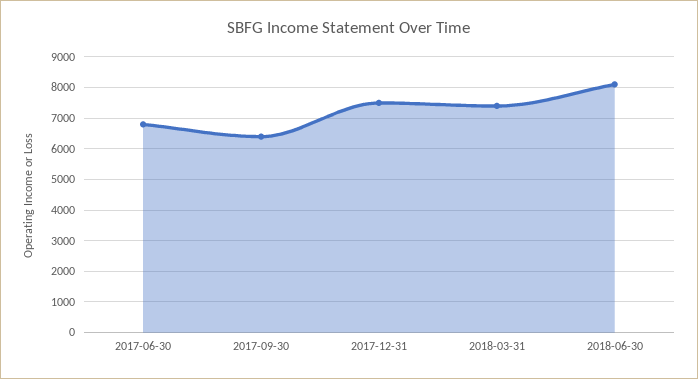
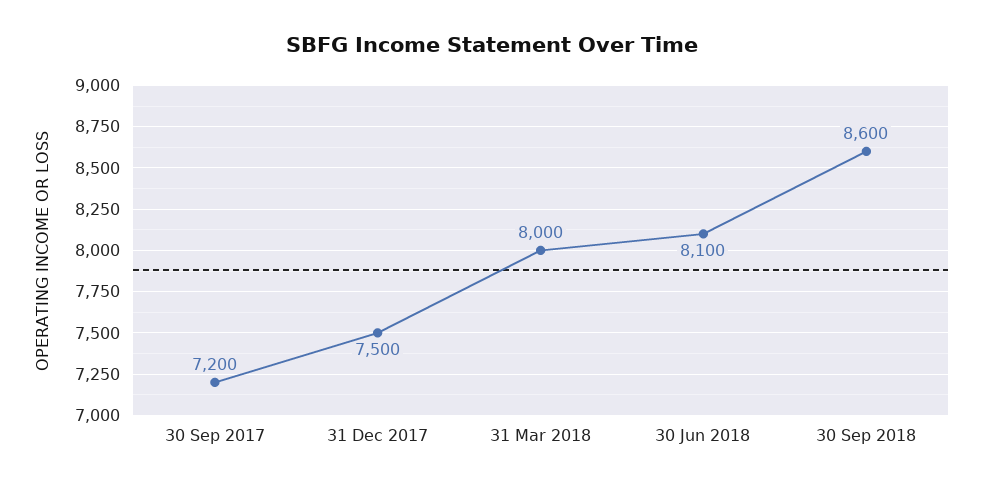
2017-06-30: 6800 -> none
2017-09-30: 6400 -> 7200
2018-03-31: 7400 -> 8000
30 Sep 2018: none -> 8600

